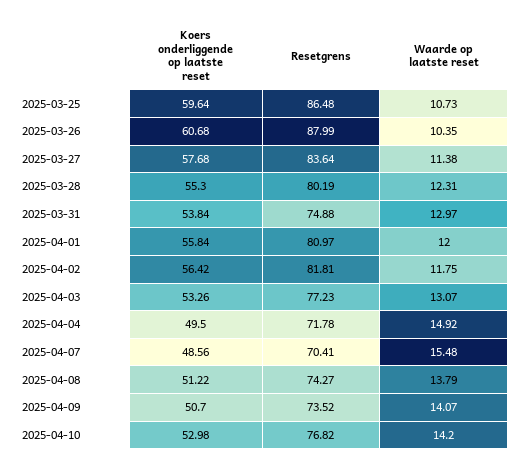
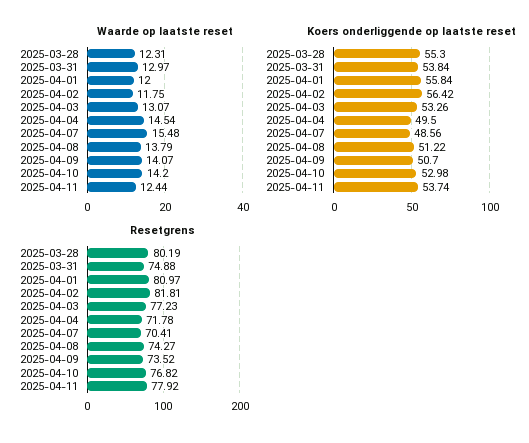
Koers onderliggende op laatste reset, 2025-03-25: 59.64 -> none
Resetgrens, 2025-03-25: 86.48 -> none
Waarde op laatste reset, 2025-03-25: 10.73 -> none
Koers onderliggende op laatste reset, 2025-03-26: 60.68 -> none
Resetgrens, 2025-03-26: 87.99 -> none
Waarde op laatste reset, 2025-03-26: 10.35 -> none
Koers onderliggende op laatste reset, 2025-03-27: 57.68 -> none
Resetgrens, 2025-03-27: 83.64 -> none
Waarde op laatste reset, 2025-03-27: 11.38 -> none
Waarde op laatste reset, 2025-04-04: 14.92 -> 14.54
Waarde op laatste reset, 2025-04-11: none -> 12.44
Koers onderliggende op laatste reset, 2025-04-11: none -> 53.74
Resetgrens, 2025-04-11: none -> 77.92

